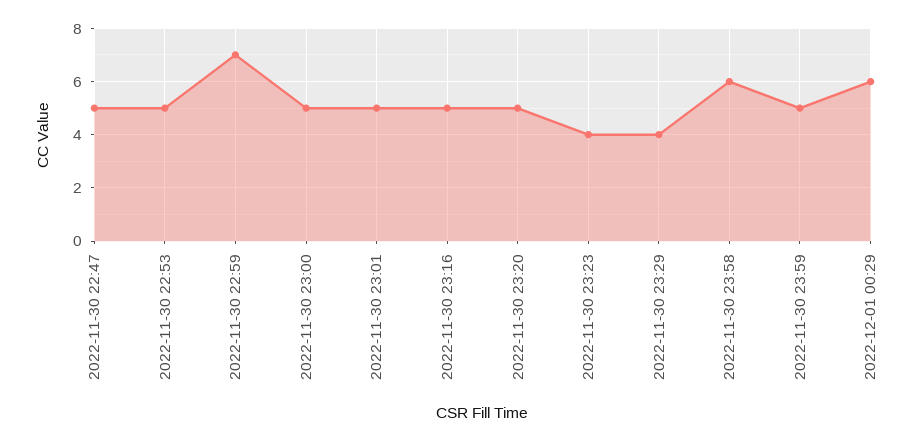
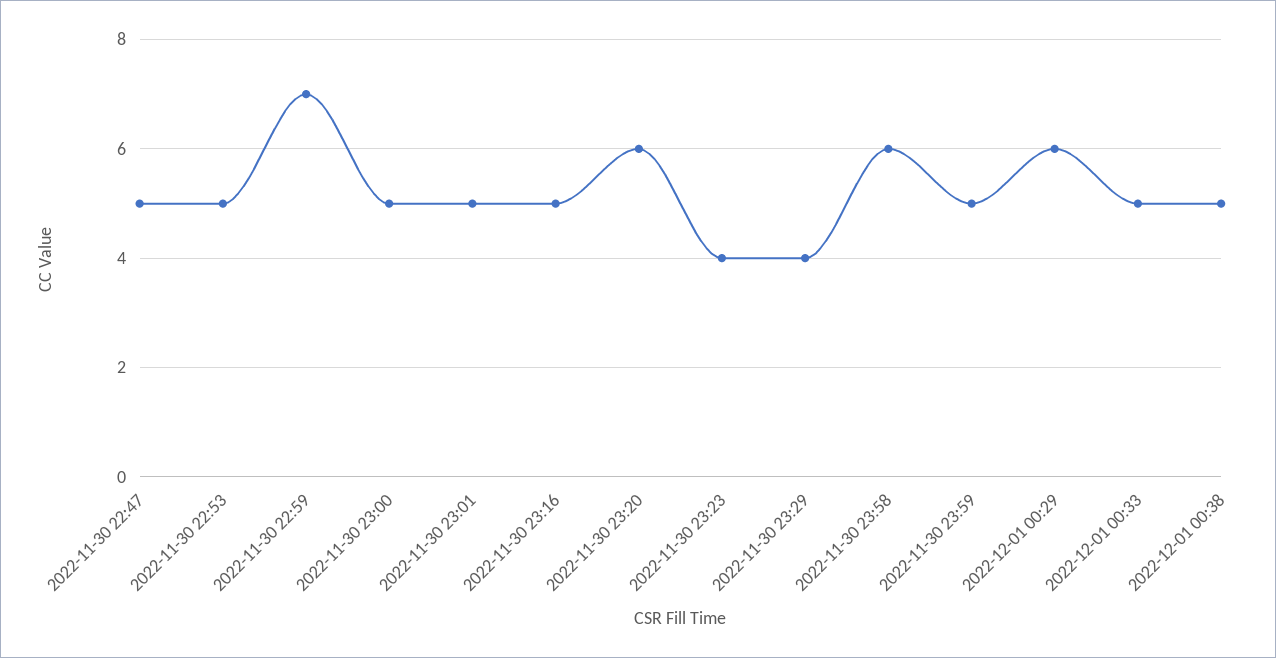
2022-11-30 23:20: 5 -> 6
2022-12-01 00:33: none -> 5
2022-12-01 00:38: none -> 5

